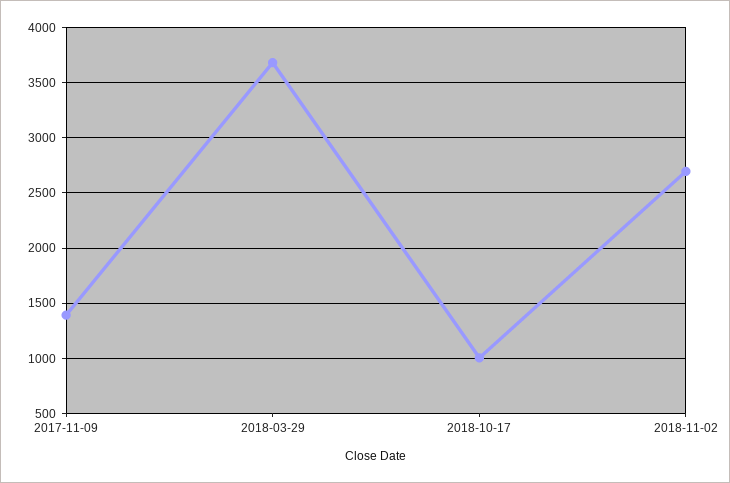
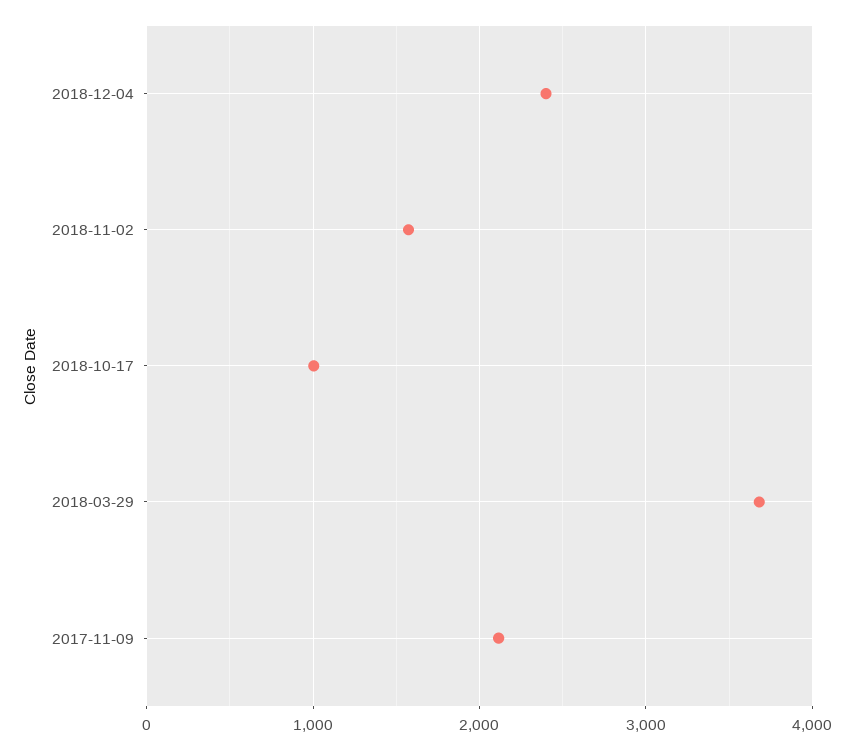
2017-11-09: 1400 -> 2100
2018-11-02: 2700 -> 1600
2018-12-04: none -> 2400

